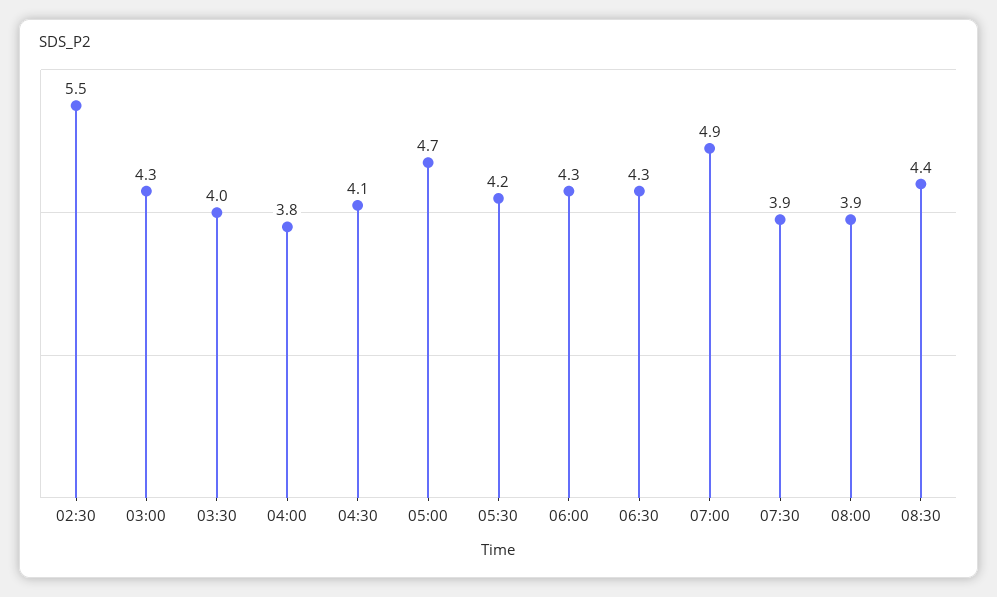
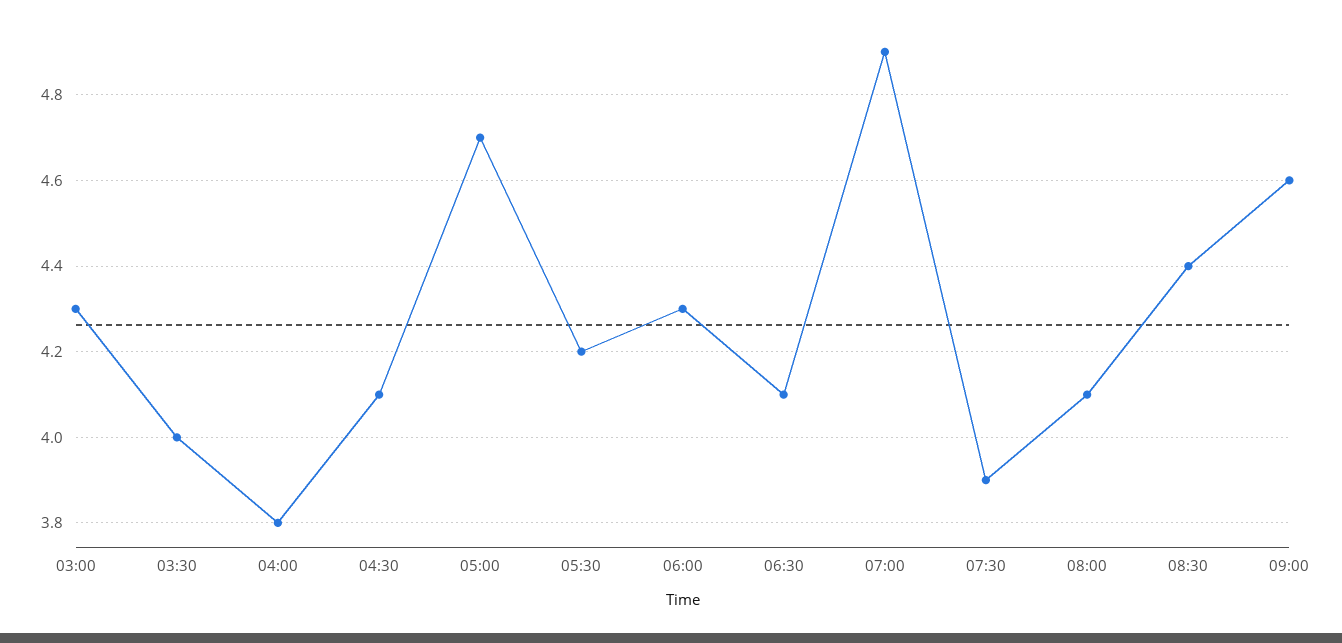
02:30: 5.5 -> none
06:30: 4.3 -> 4.1
08:00: 3.9 -> 4.1
09:00: none -> 4.6

